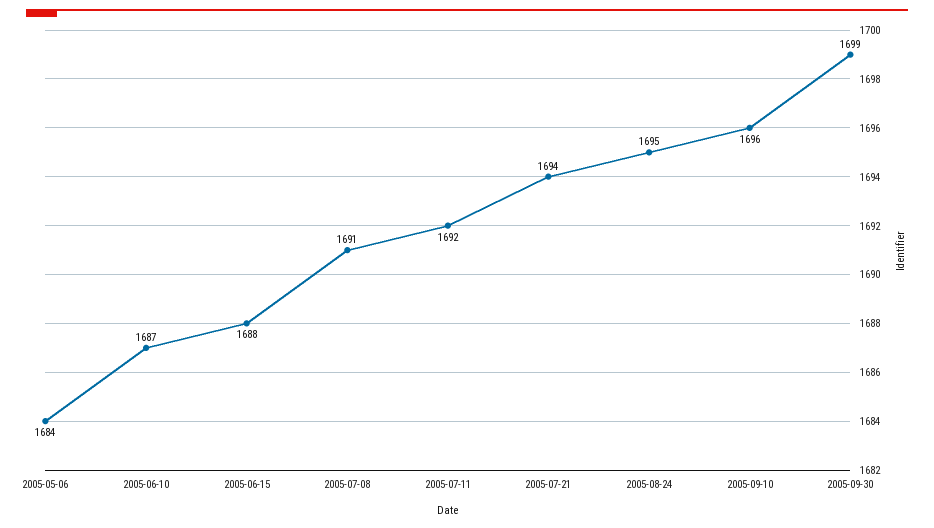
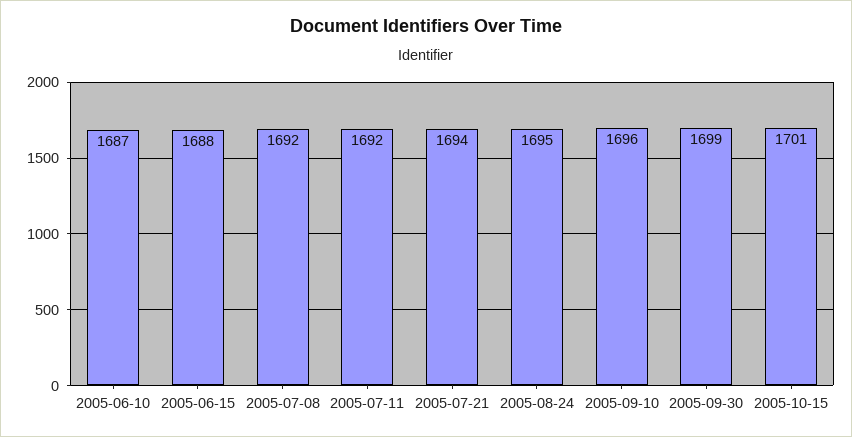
2005-05-06: 1684 -> none
2005-07-08: 1691 -> 1692
2005-10-15: none -> 1701

